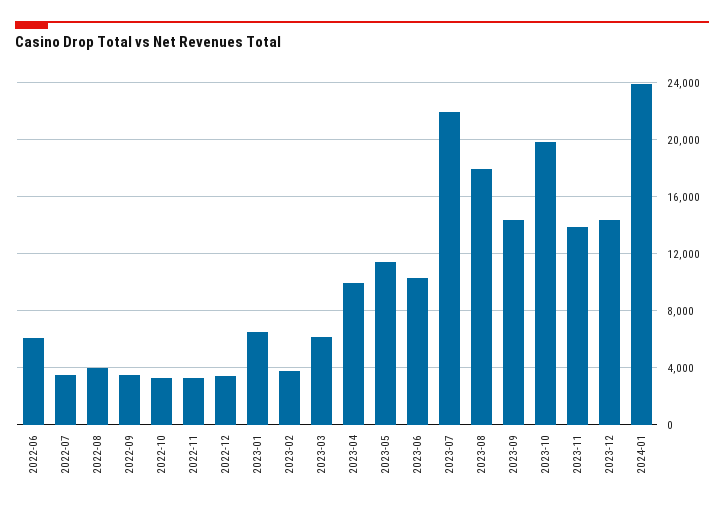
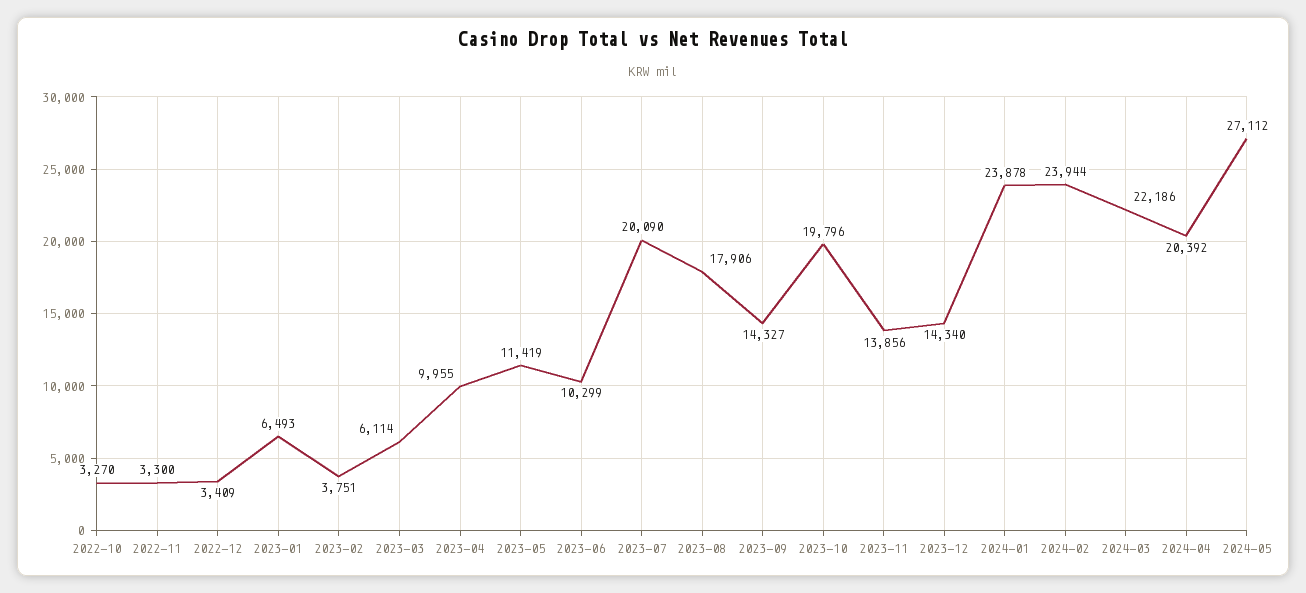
2022-06: 6000 -> none
2022-07: 3500 -> none
2022-08: 4000 -> none
2022-09: 3500 -> none
2023-07: 22000 -> 20090
2024-02: none -> 23944
2024-03: none -> 22186
2024-04: none -> 20392
2024-05: none -> 27112

